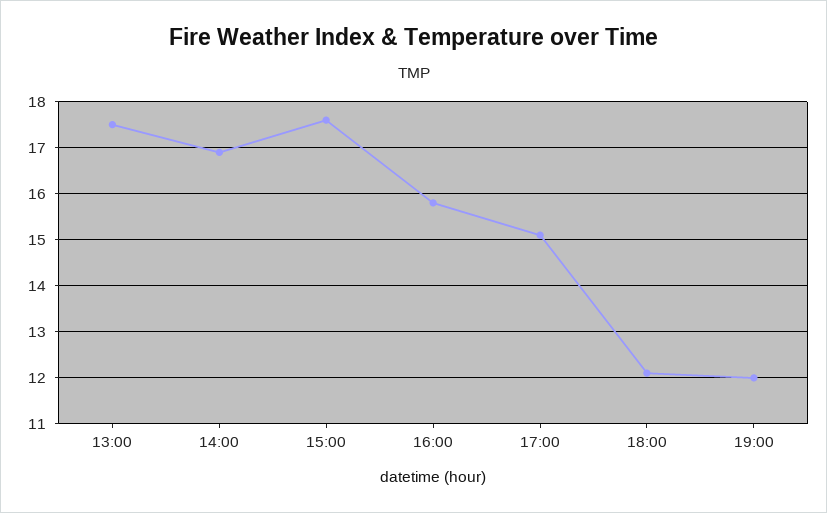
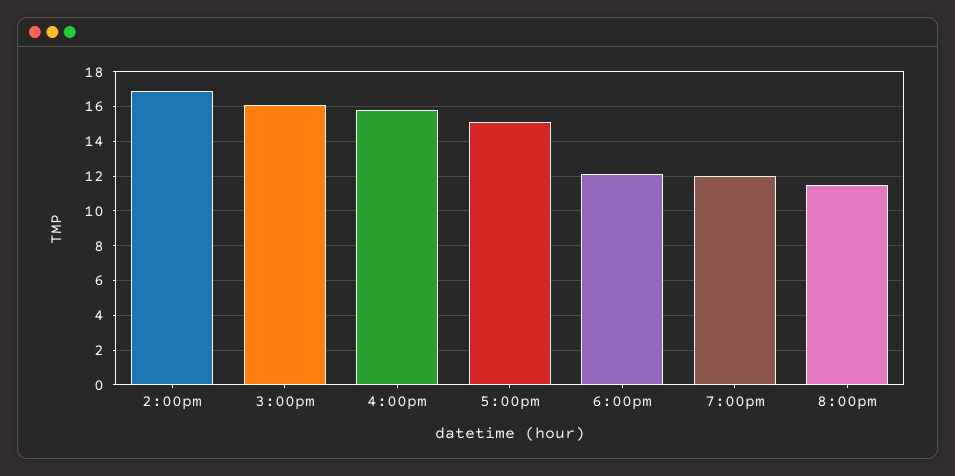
13:00: 17.5 -> none
15:00: 17.5 -> 16
8:00pm: none -> 11.5

